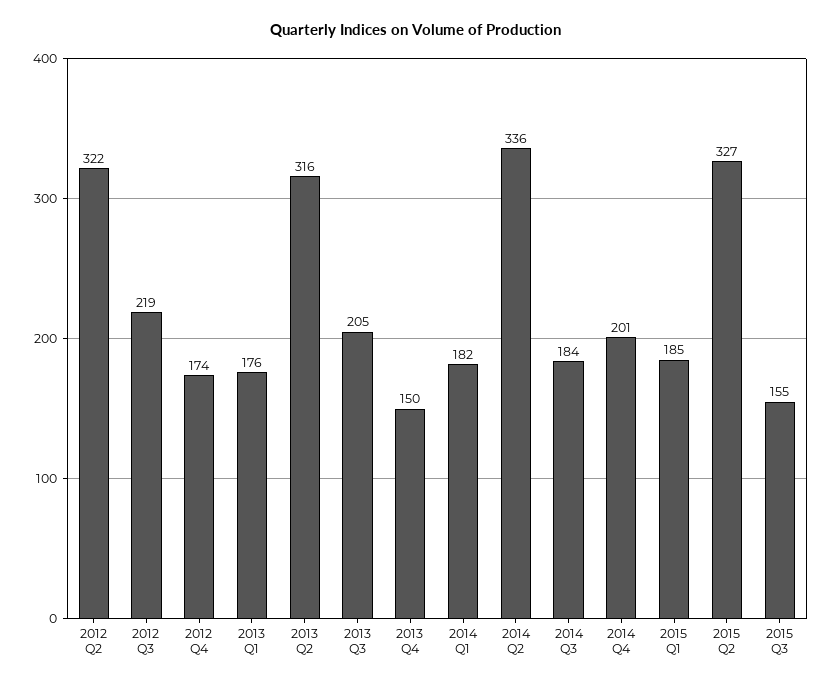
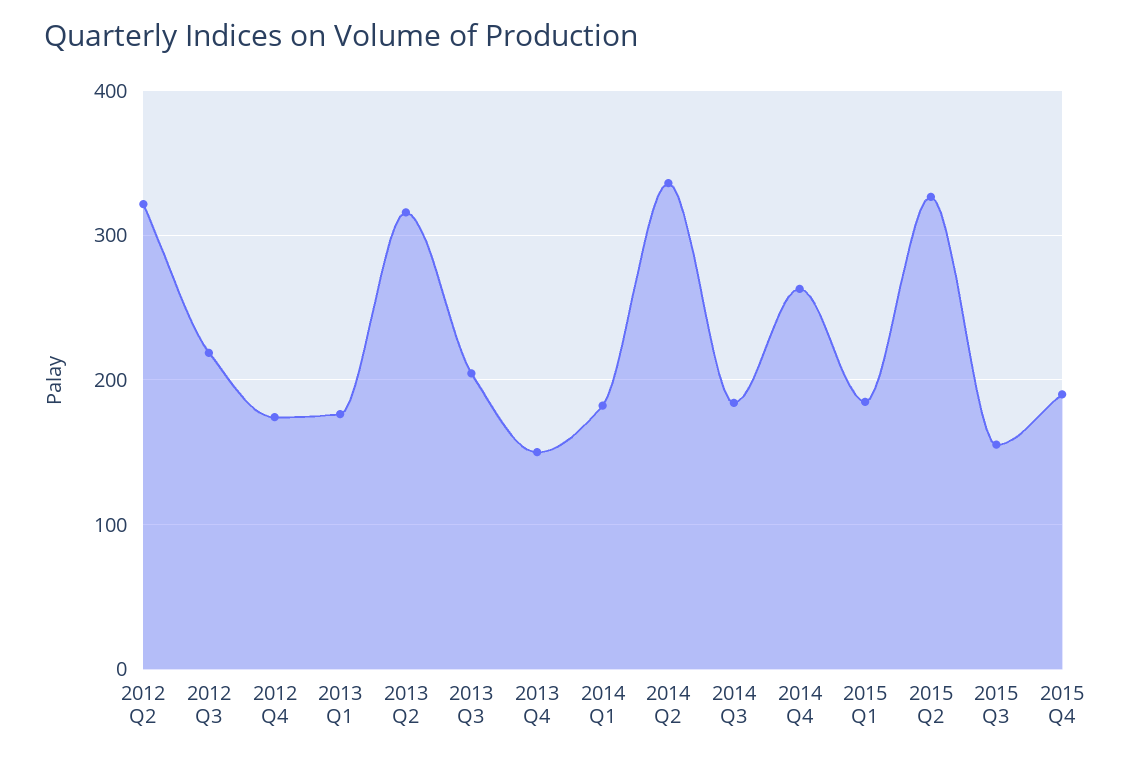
2014 Q4: 201 -> 260
2015 Q4: none -> 190

